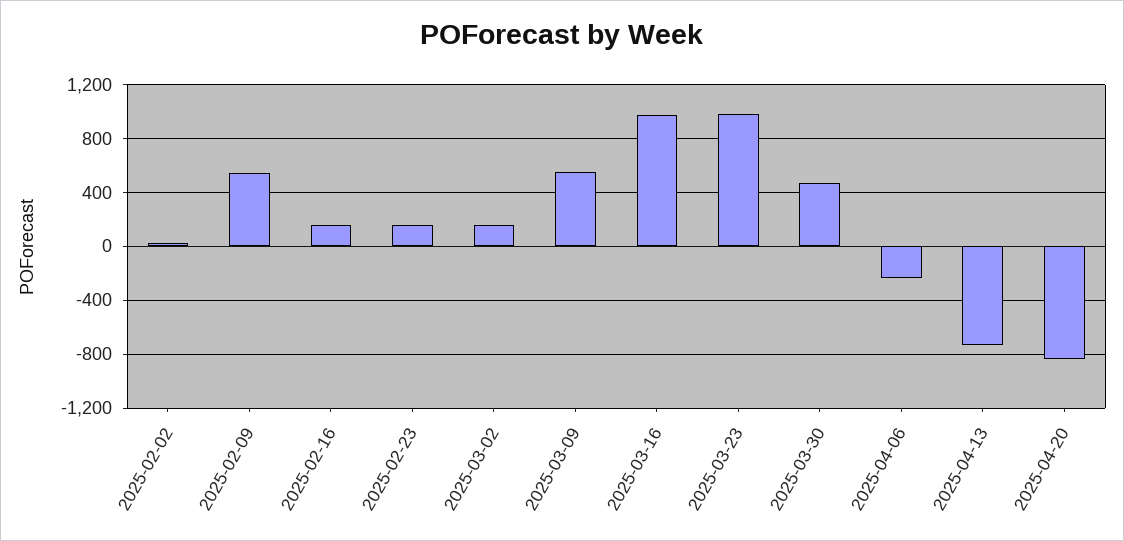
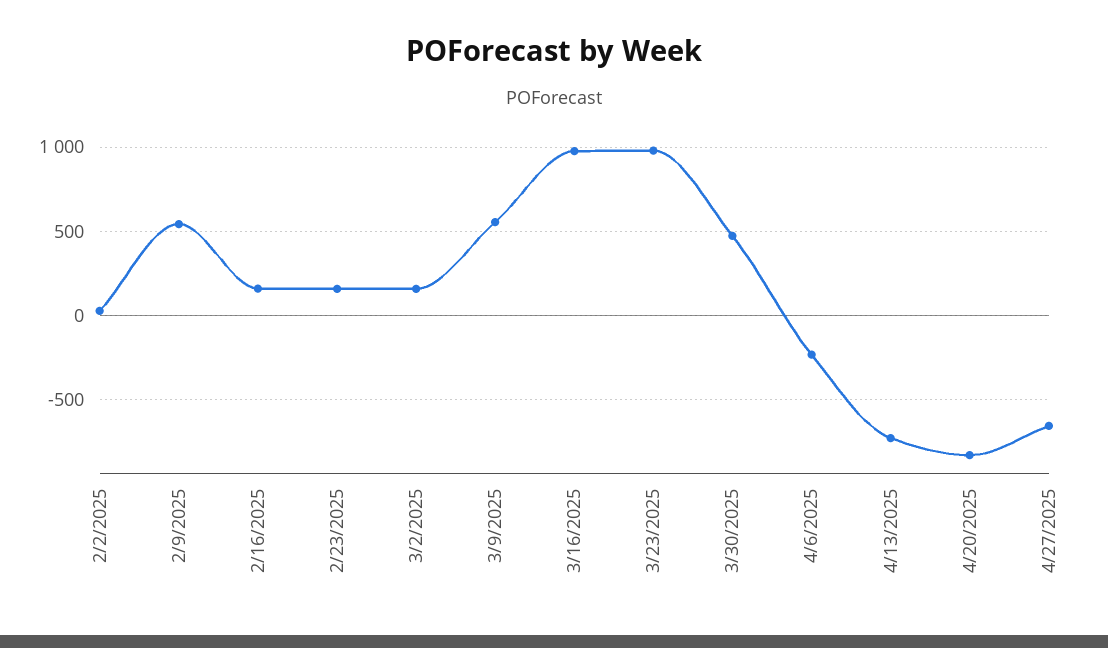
4/27/2025: none -> -650

